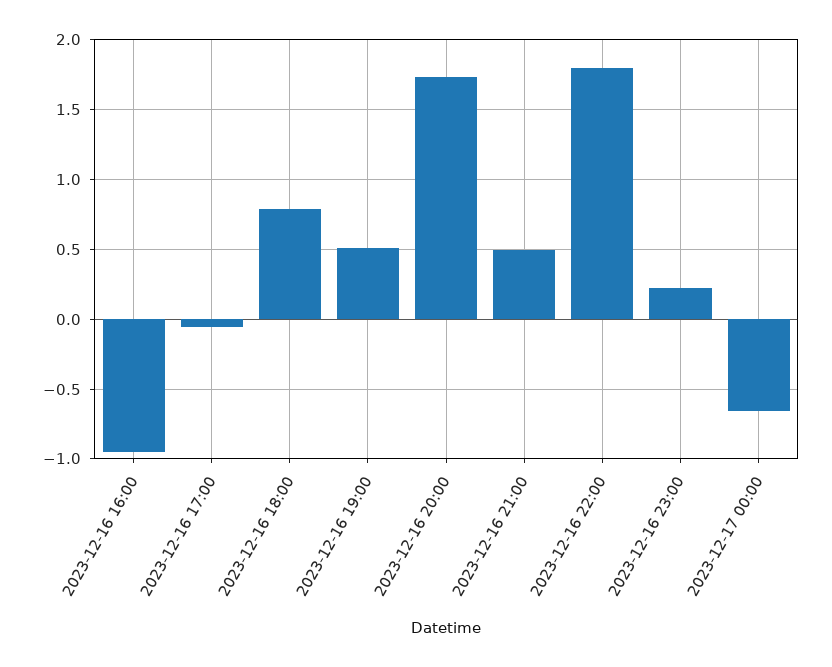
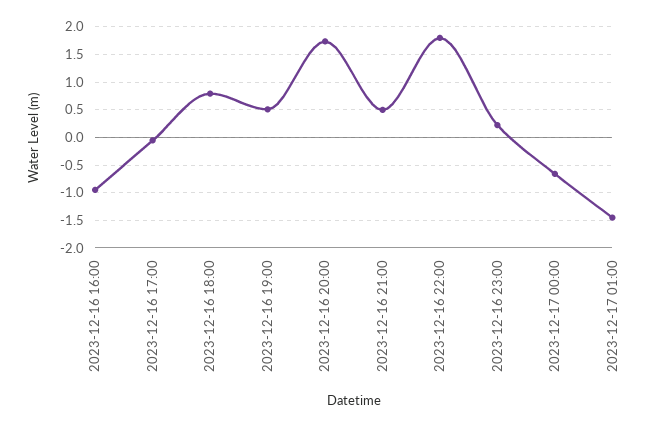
2023-12-17 01:00: none -> -1.5

